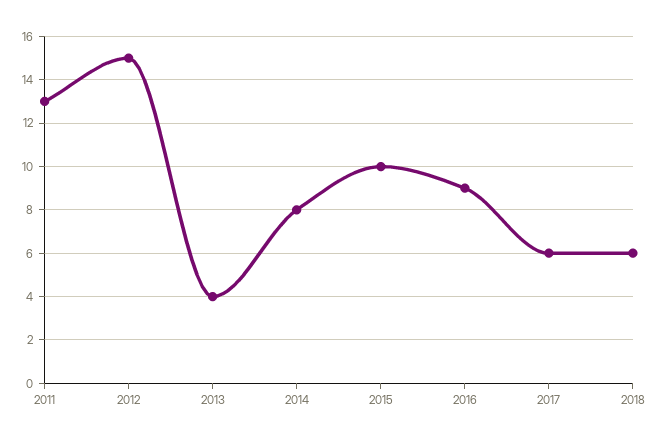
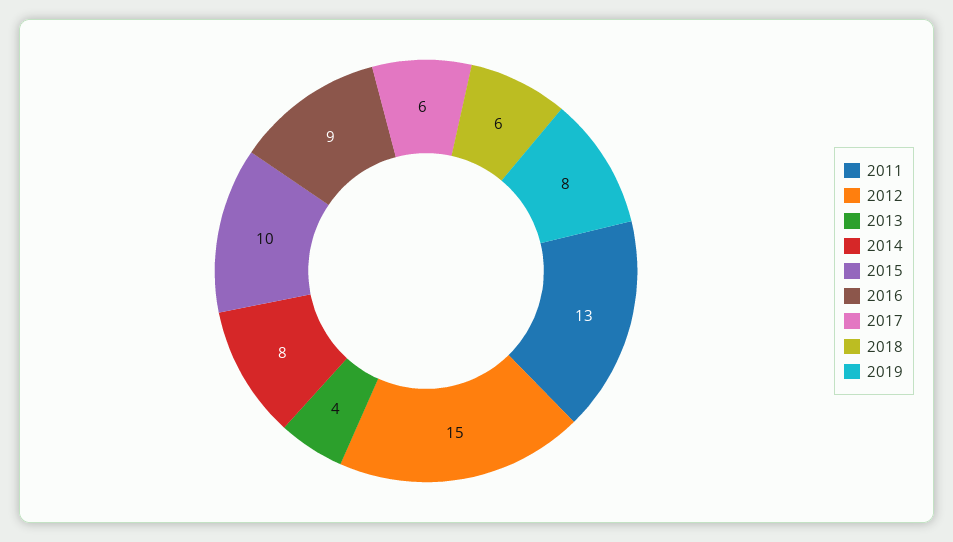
2019: none -> 8

